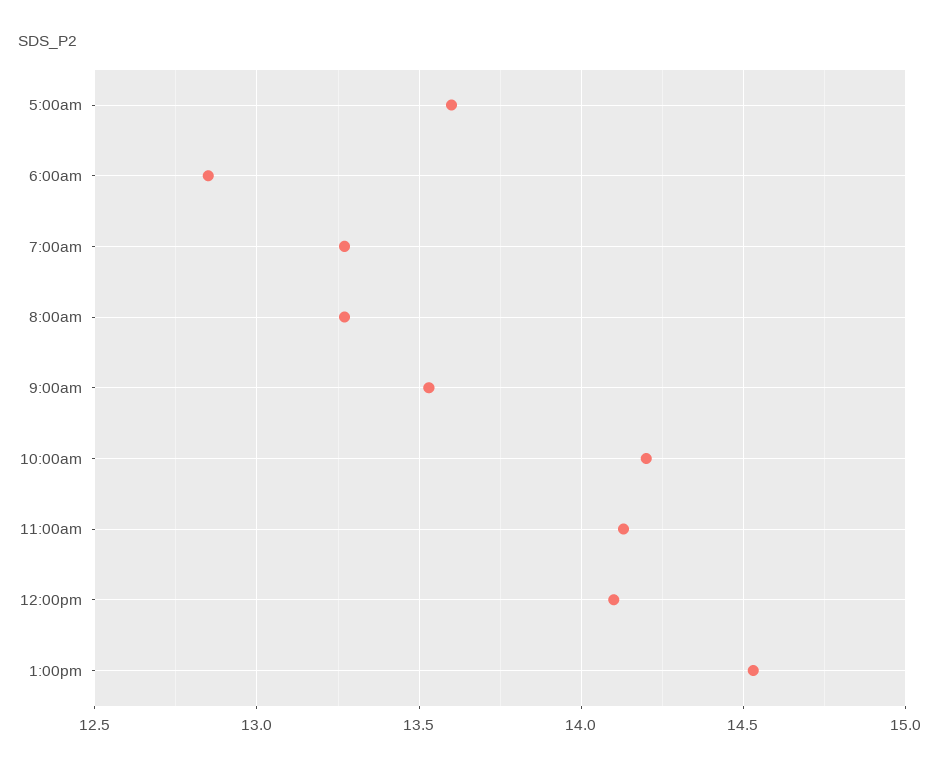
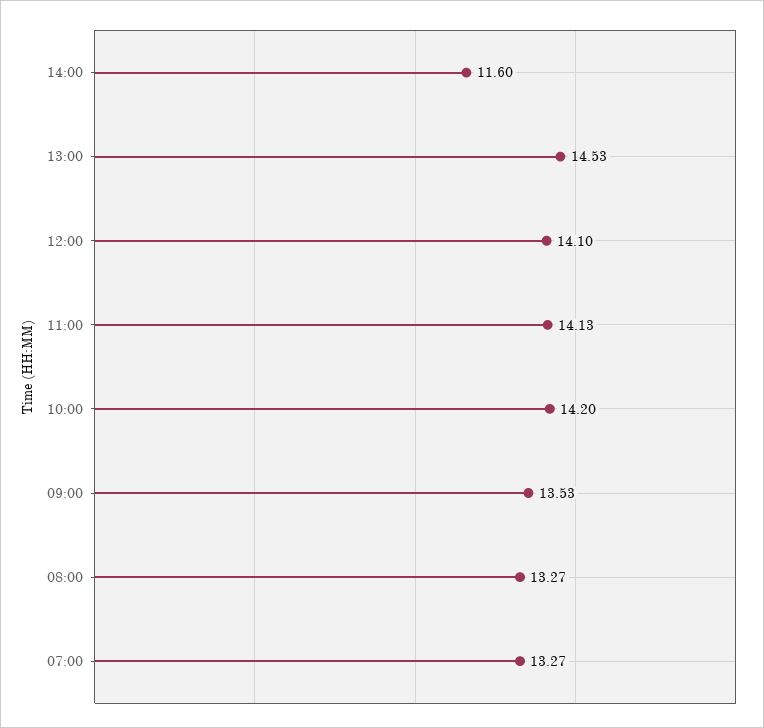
5:00am: 13.6 -> none
6:00am: 12.85 -> none
14:00: none -> 11.6

